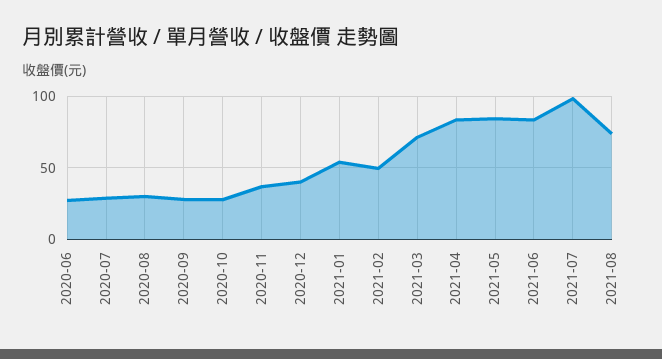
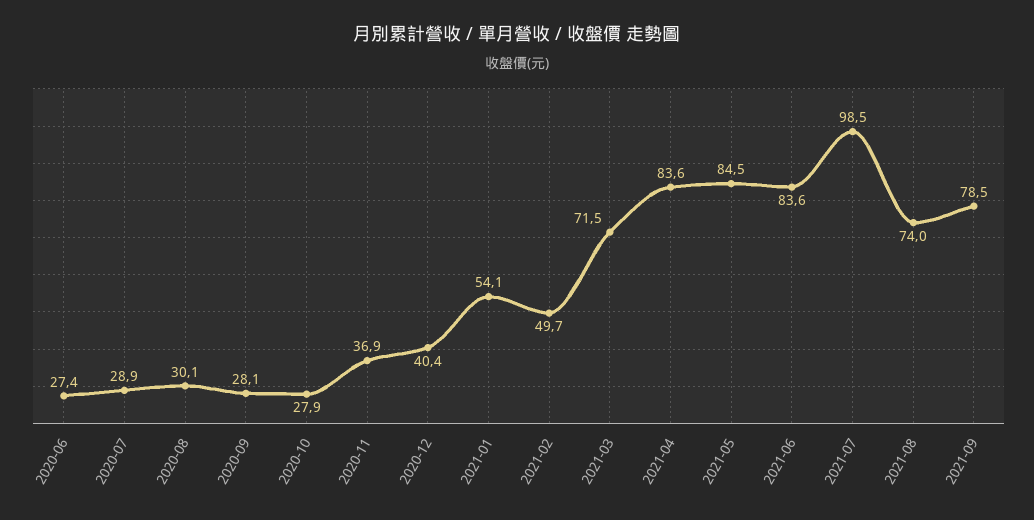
2021-09: none -> 78.5

